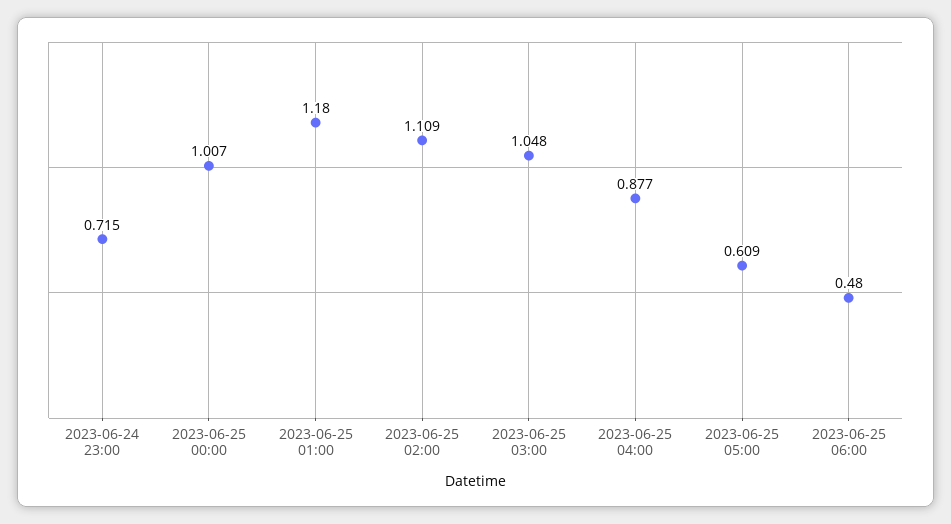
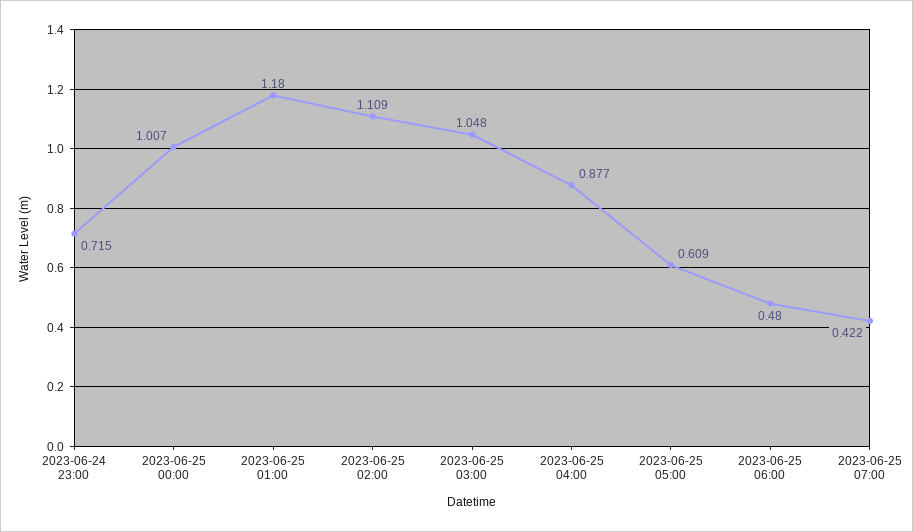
2023-06-25 07:00: none -> 0.422

